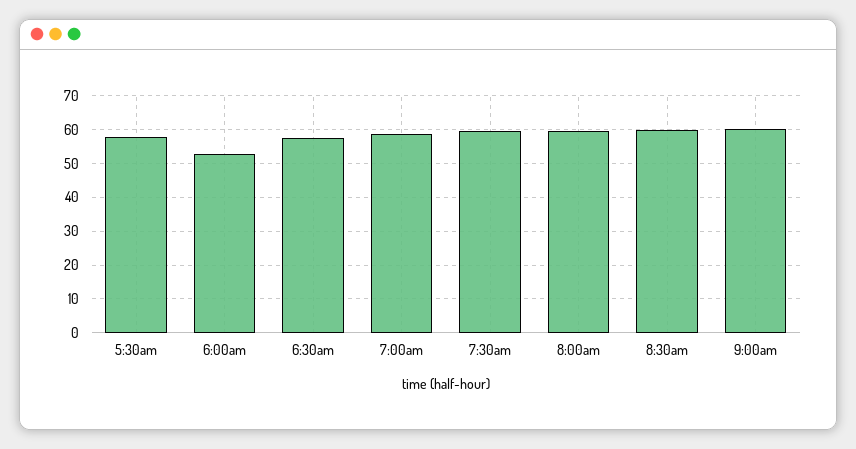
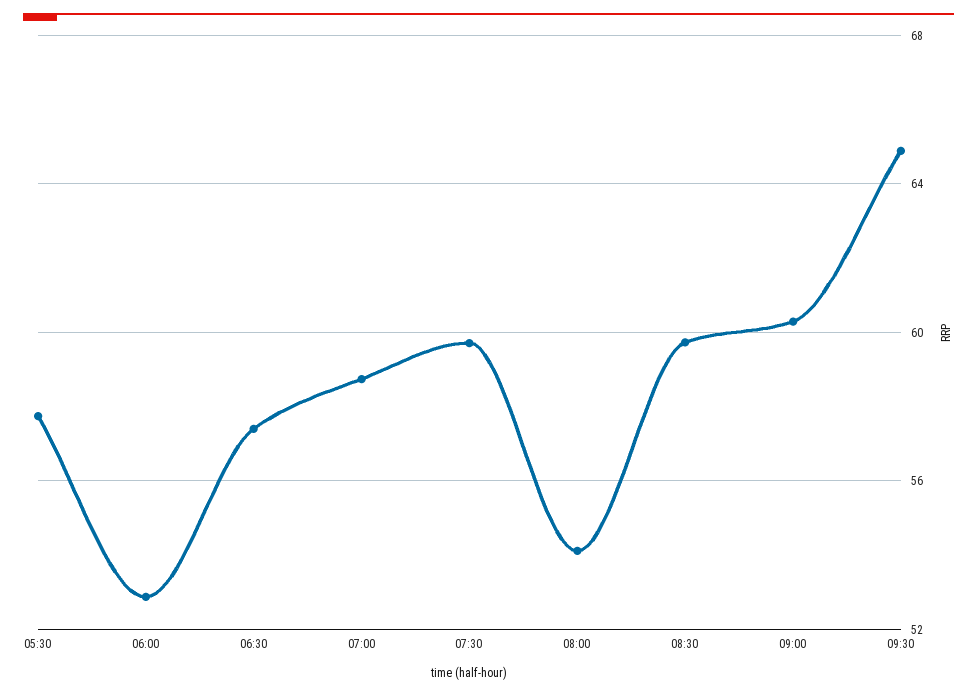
8:00am: 60 -> 54
09:30: none -> 65

